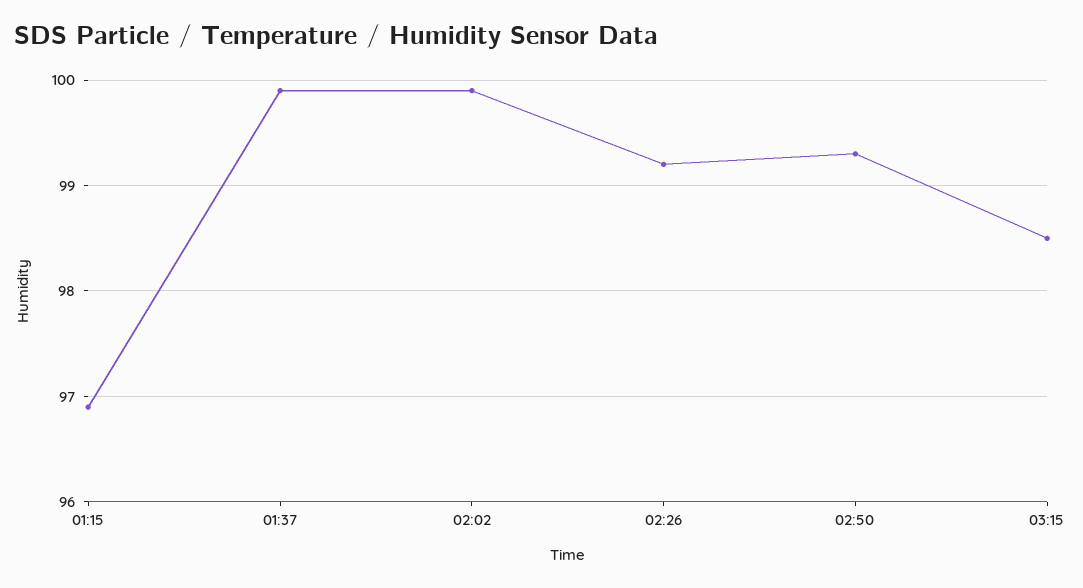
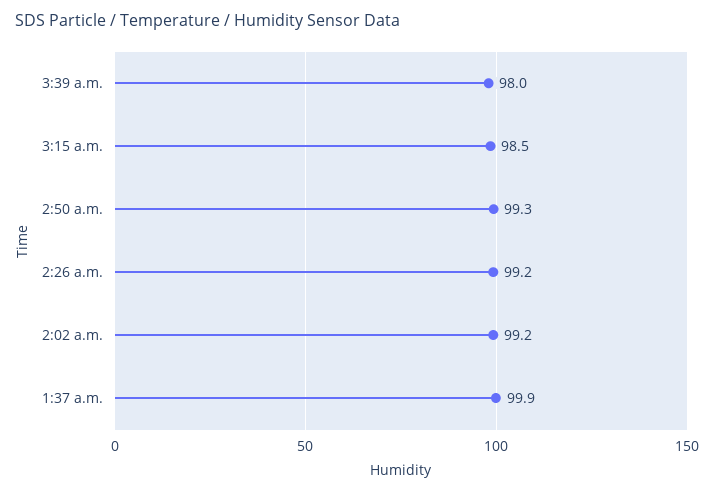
01:15: 96.9 -> none
02:02: 99.9 -> 99.2
3:39 a.m.: none -> 98

